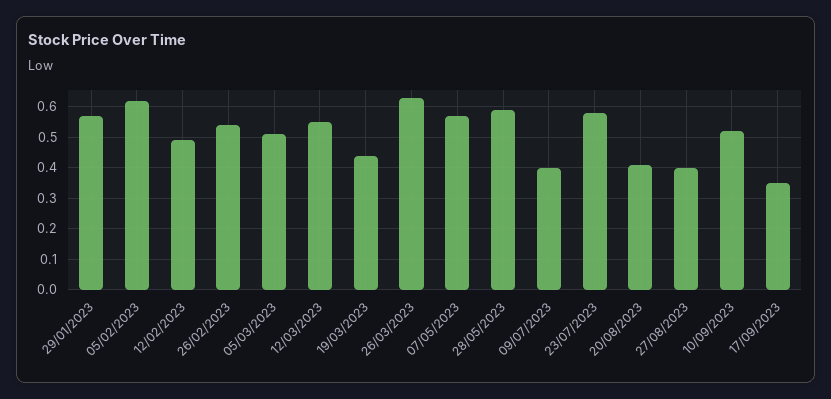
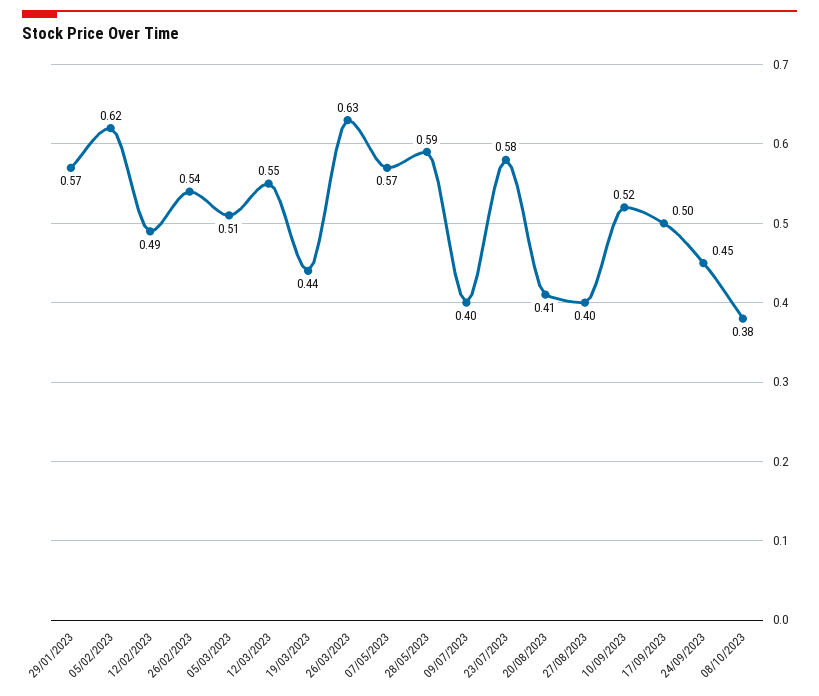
17/09/2023: 0.35 -> 0.5
24/09/2023: none -> 0.45
08/10/2023: none -> 0.38

